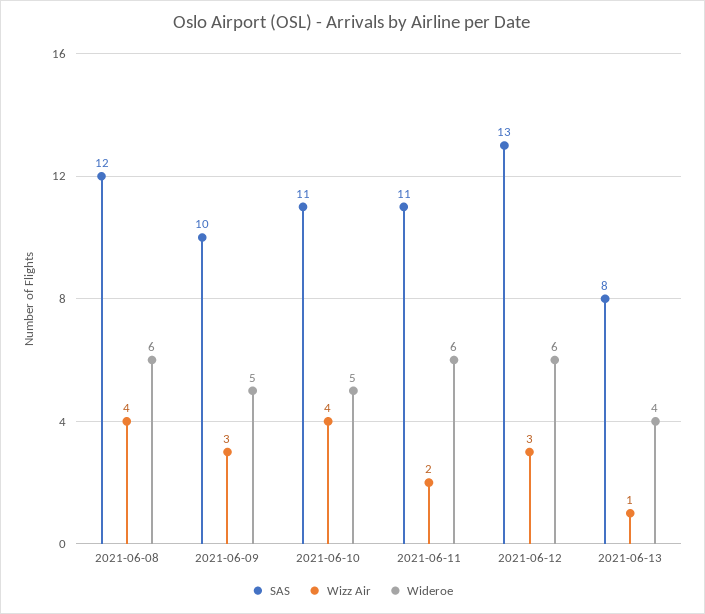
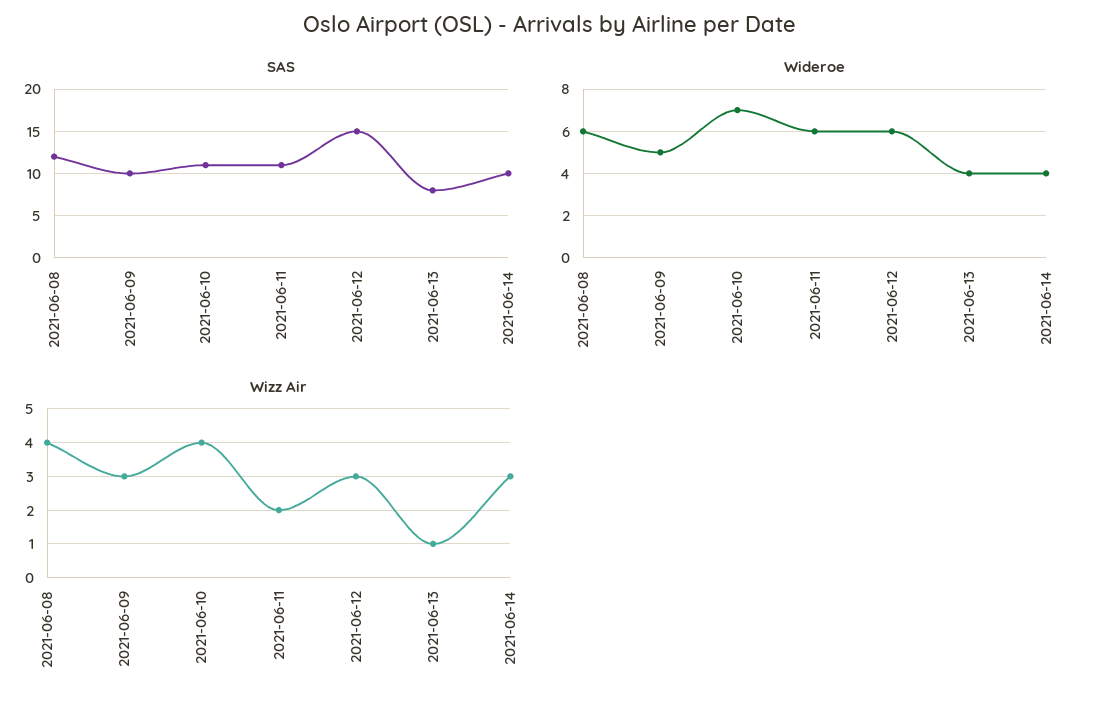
Wideroe, 2021-06-10: 5 -> 7
SAS, 2021-06-12: 13 -> 15
SAS, 2021-06-14: none -> 10
Wideroe, 2021-06-14: none -> 4
Wizz Air, 2021-06-14: none -> 3

